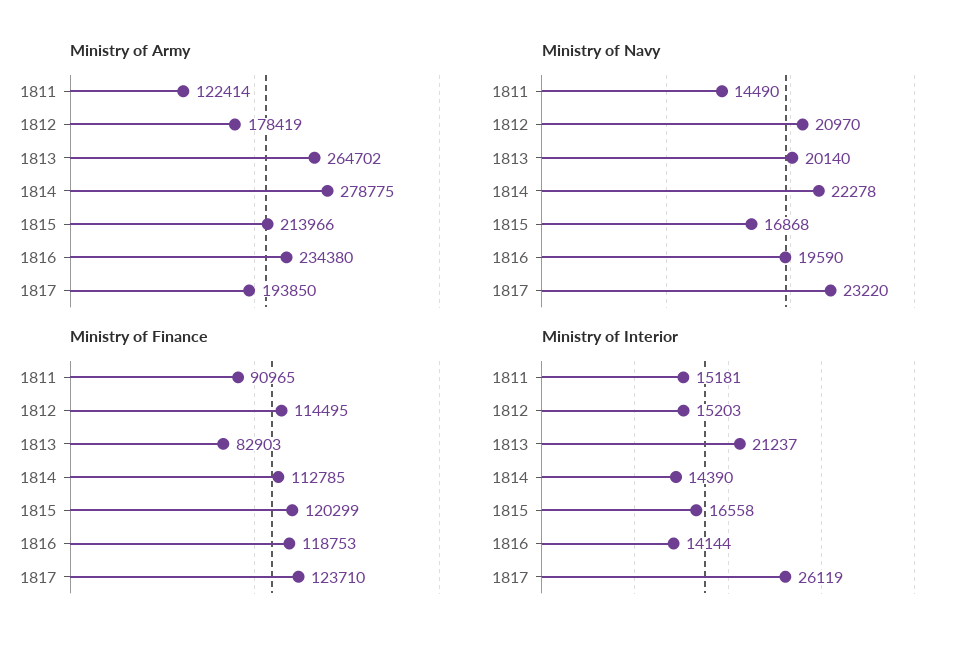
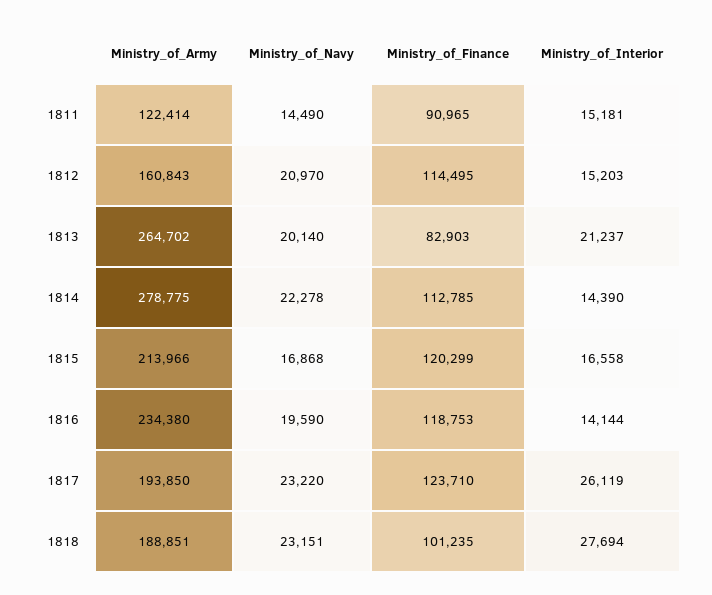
Ministry of Army, 1812: 178419 -> 160843
Ministry of Army, 1818: none -> 188851
Ministry of Navy, 1818: none -> 23151
Ministry of Finance, 1818: none -> 101235
Ministry of Interior, 1818: none -> 27694

